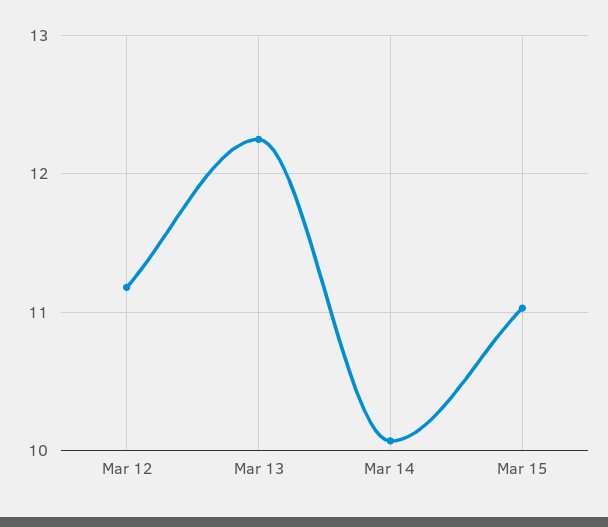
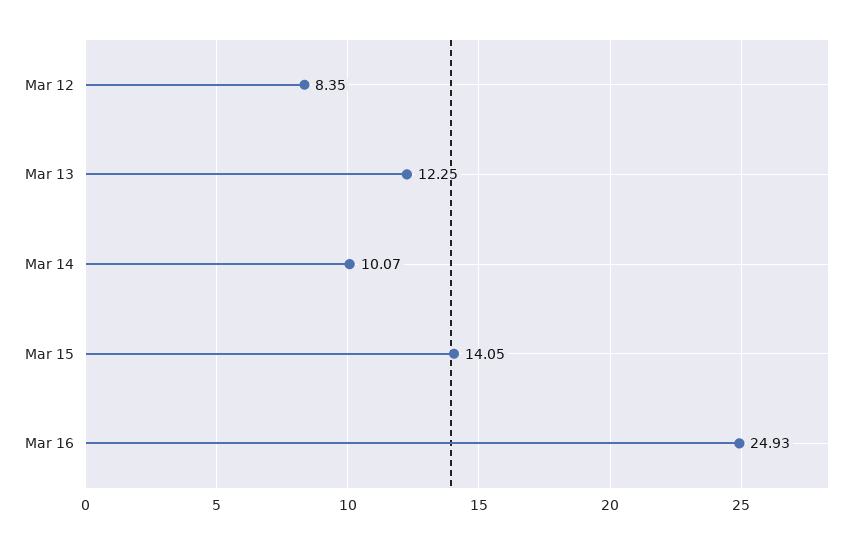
Mar 12: 11.2 -> 8.35
Mar 15: 11 -> 14.05
Mar 16: none -> 24.93

